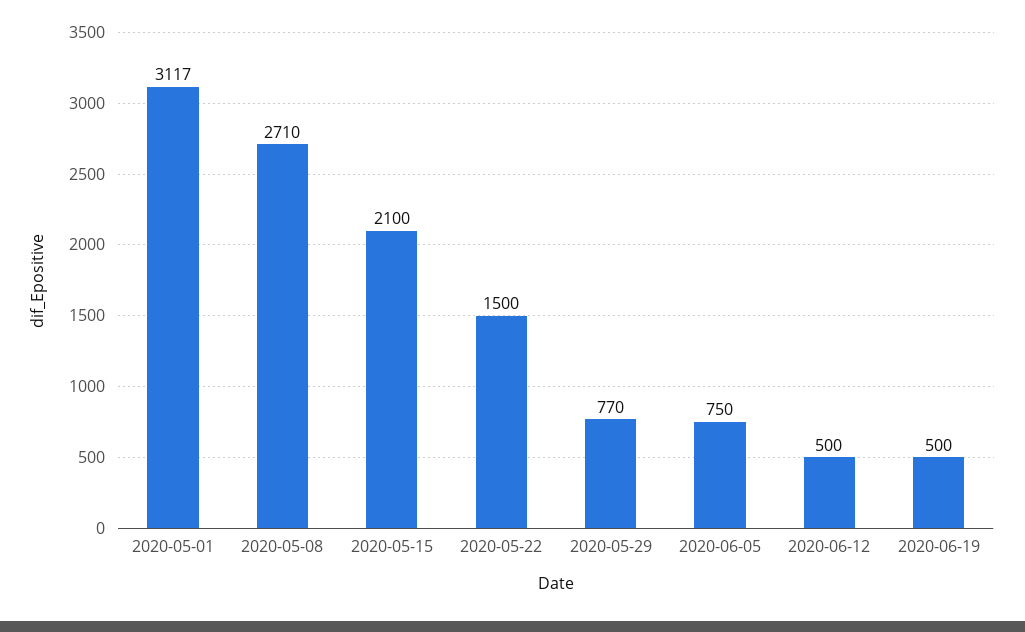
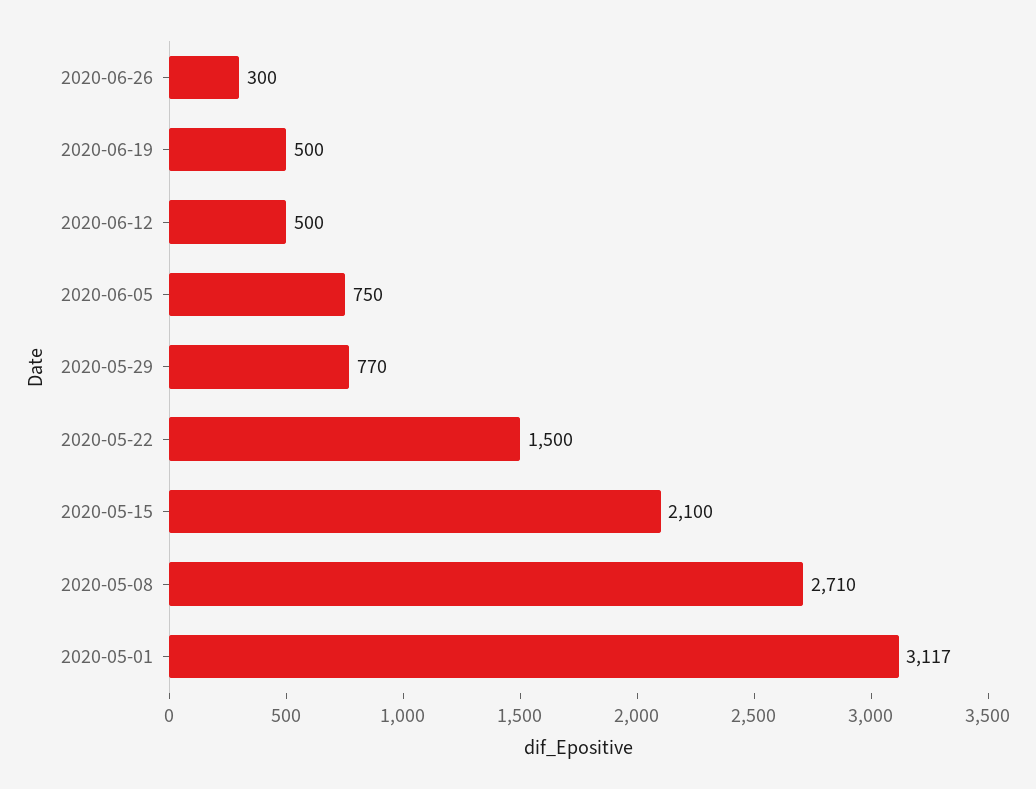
2020-06-26: none -> 300

